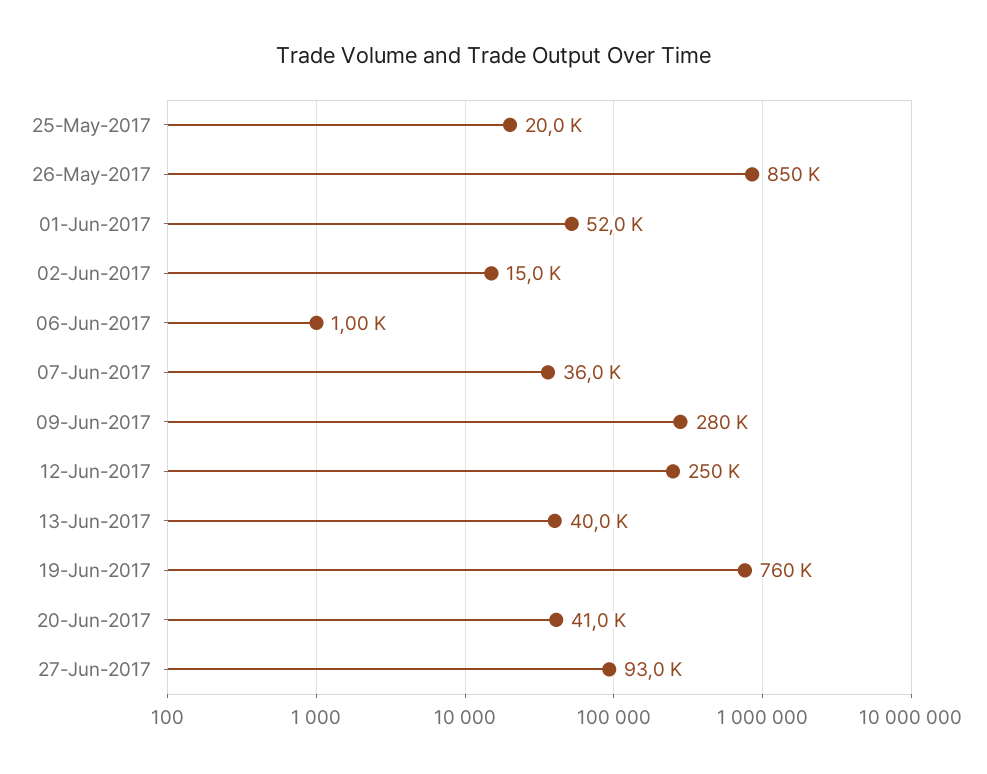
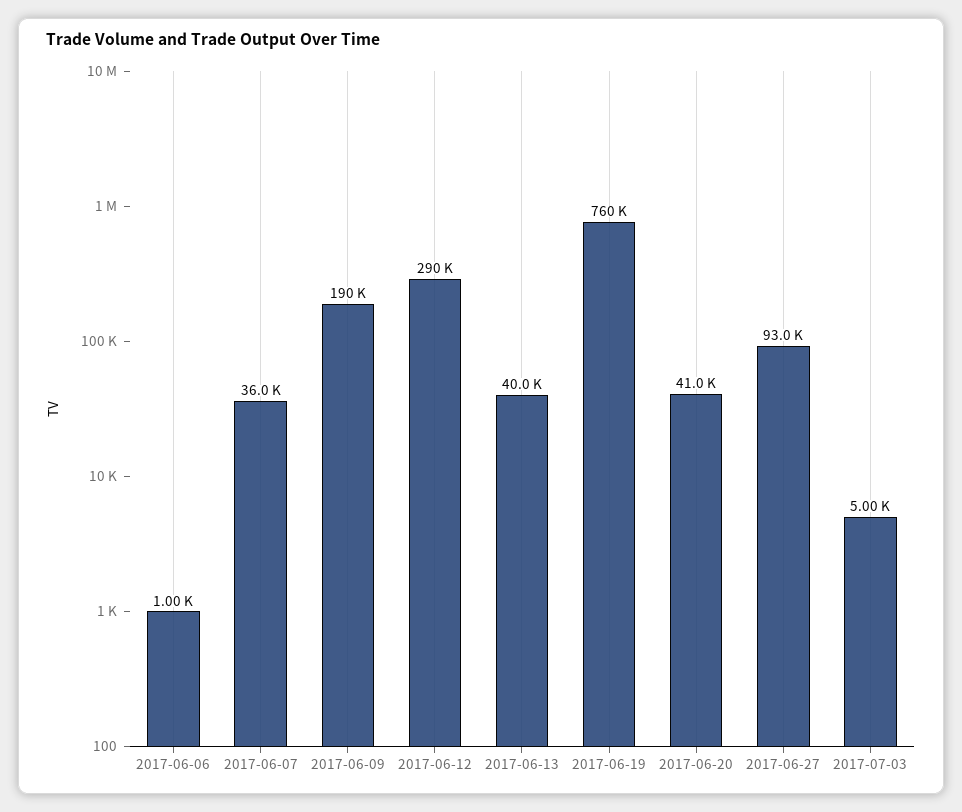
25-May-2017: 20000 -> none
26-May-2017: 850000 -> none
01-Jun-2017: 52000 -> none
02-Jun-2017: 15000 -> none
09-Jun-2017: 280000 -> 190000
12-Jun-2017: 250000 -> 290000
2017-07-03: none -> 5000

